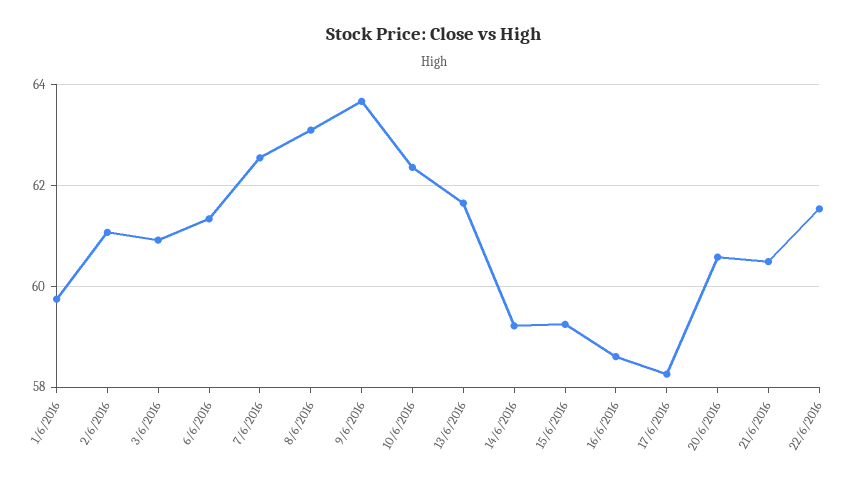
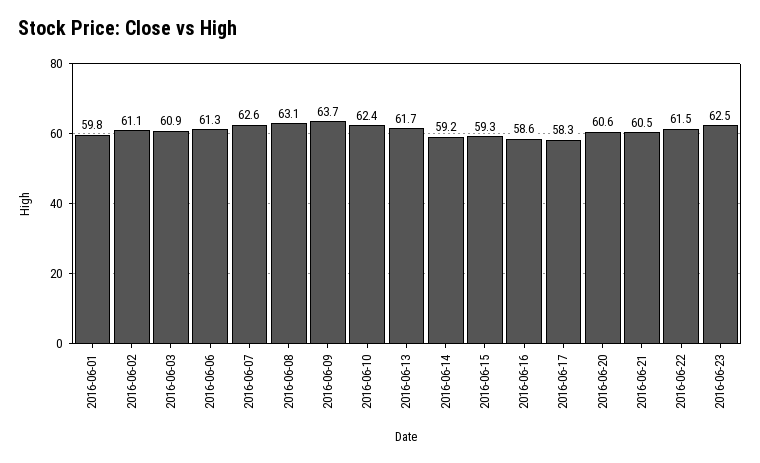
2016-06-23: none -> 62.5

